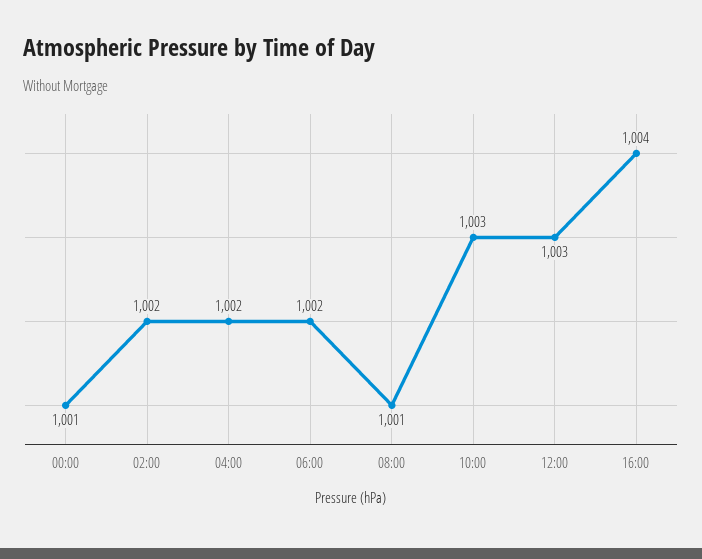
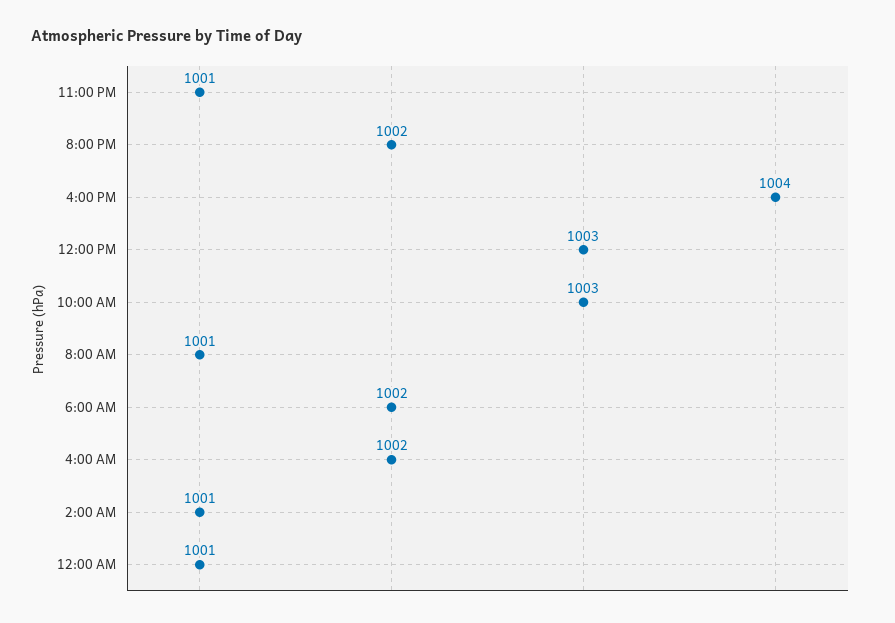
02:00: 1002 -> 1001
11:00 PM: none -> 1001
8:00 PM: none -> 1002

